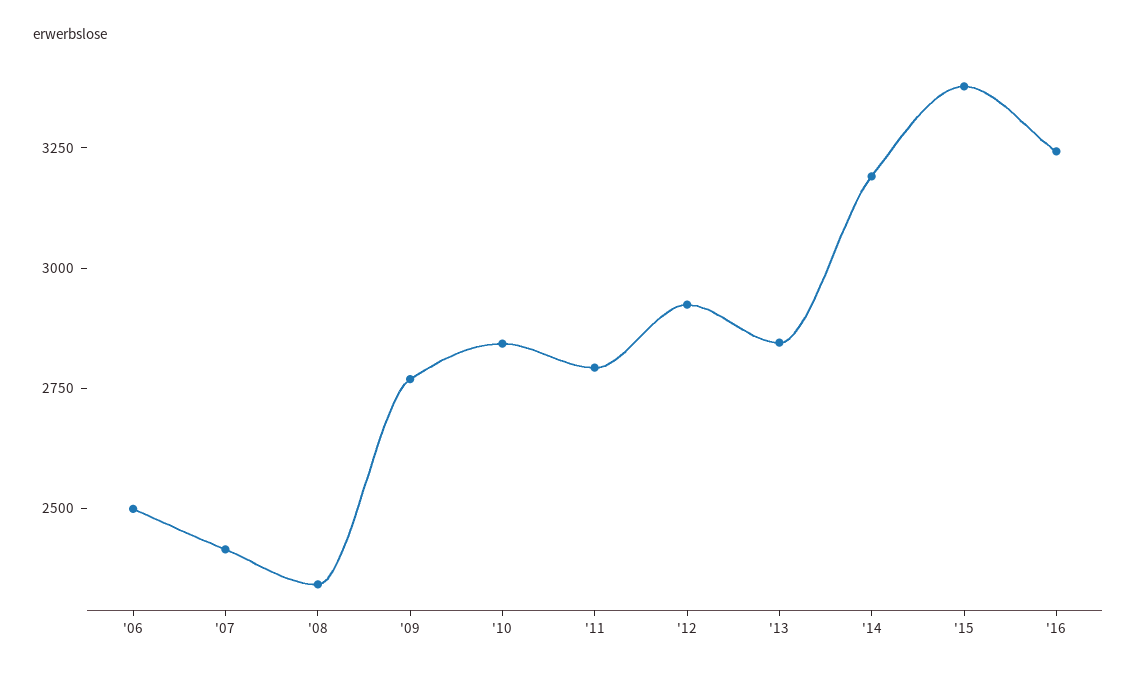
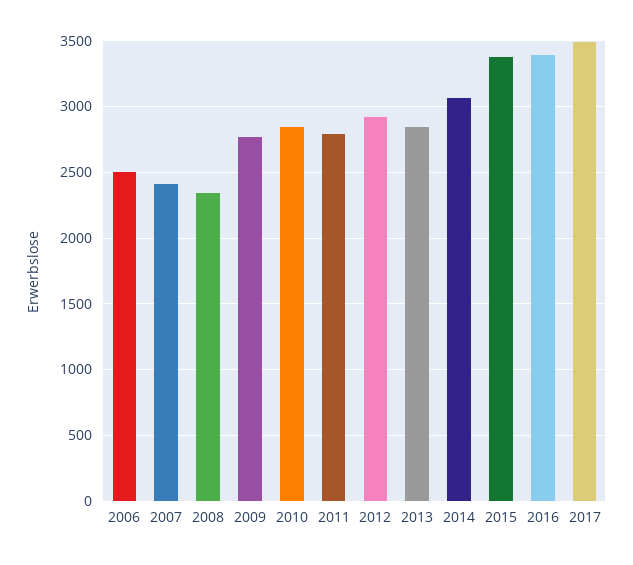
'14: 3200 -> 3050
'16: 3250 -> 3400
2017: none -> 3500

